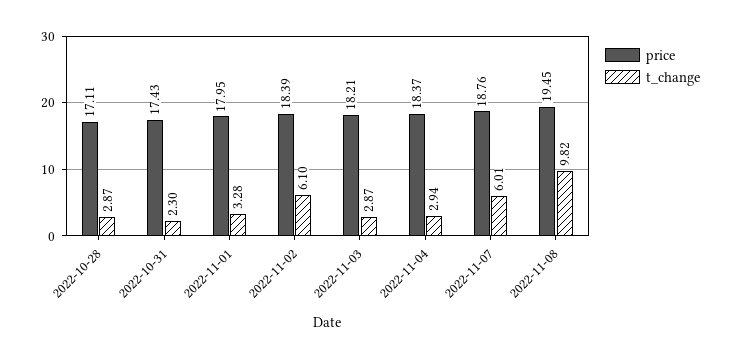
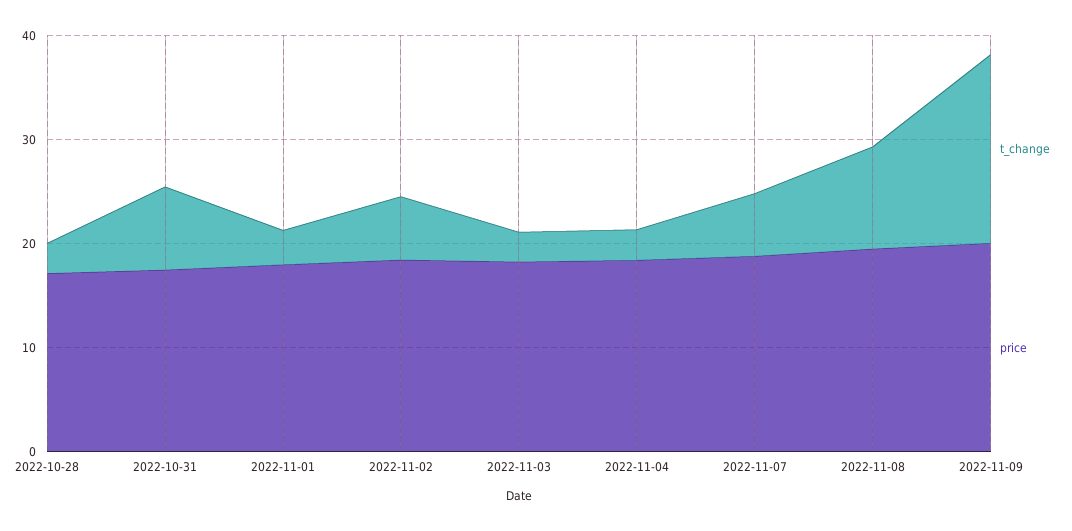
t_change, 2022-10-31: 2.3 -> 8
t_change, 2022-11-09: none -> 18
price, 2022-11-09: none -> 20

